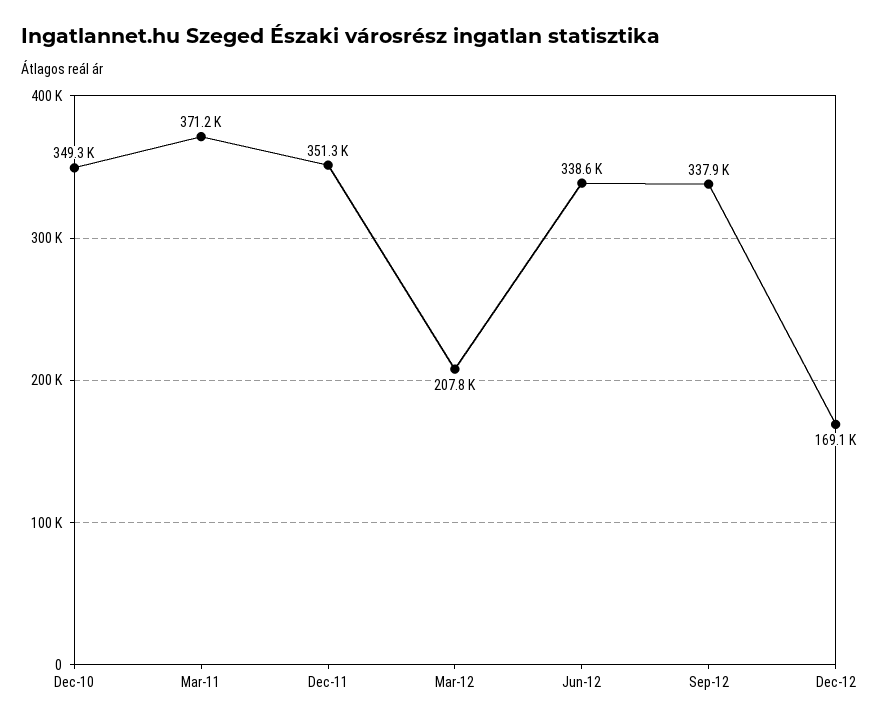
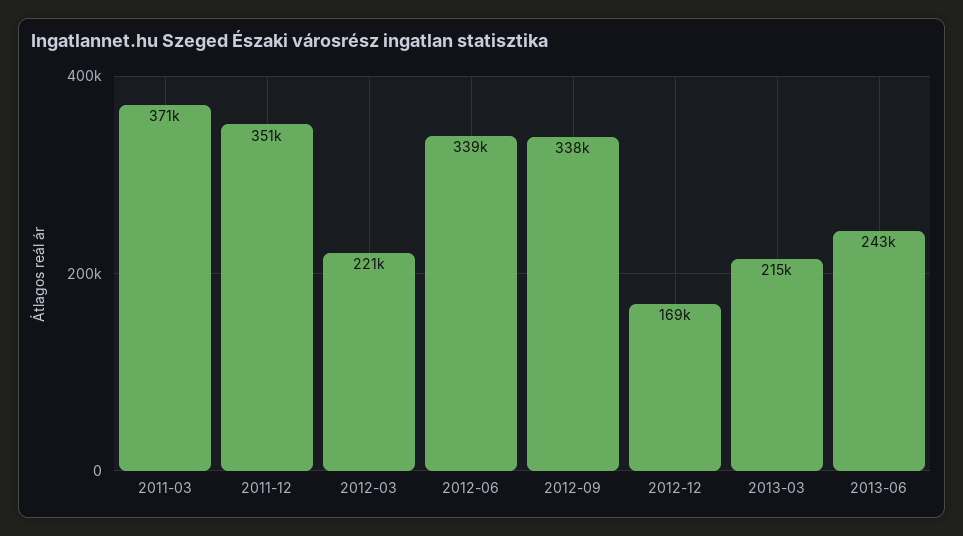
Dec-10: 349300 -> none
Mar-12: 207800 -> 221000
2013-03: none -> 215000
2013-06: none -> 243000

